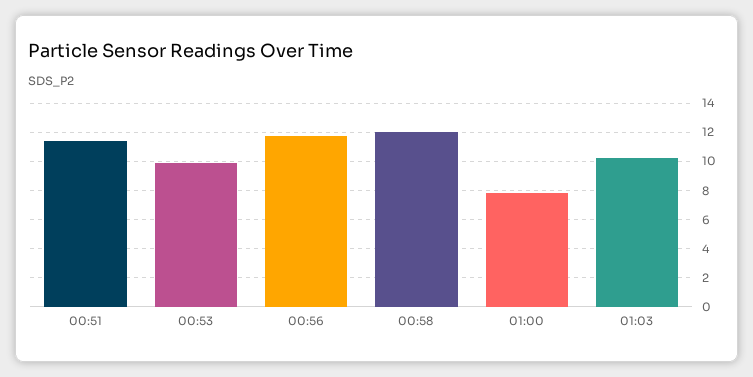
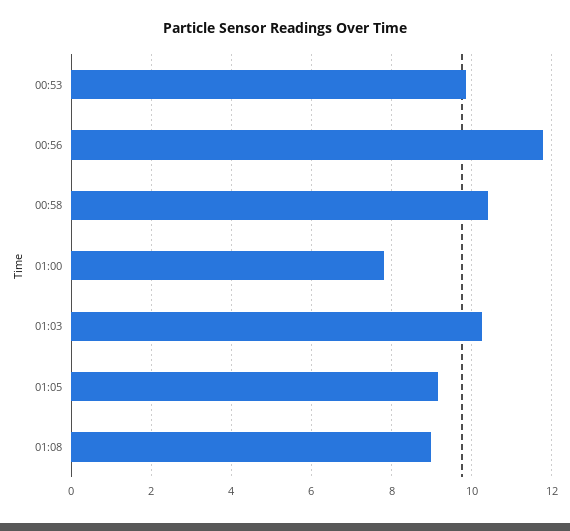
00:51: 11.5 -> none
00:58: 12 -> 10.4
01:05: none -> 9.2
01:08: none -> 9

